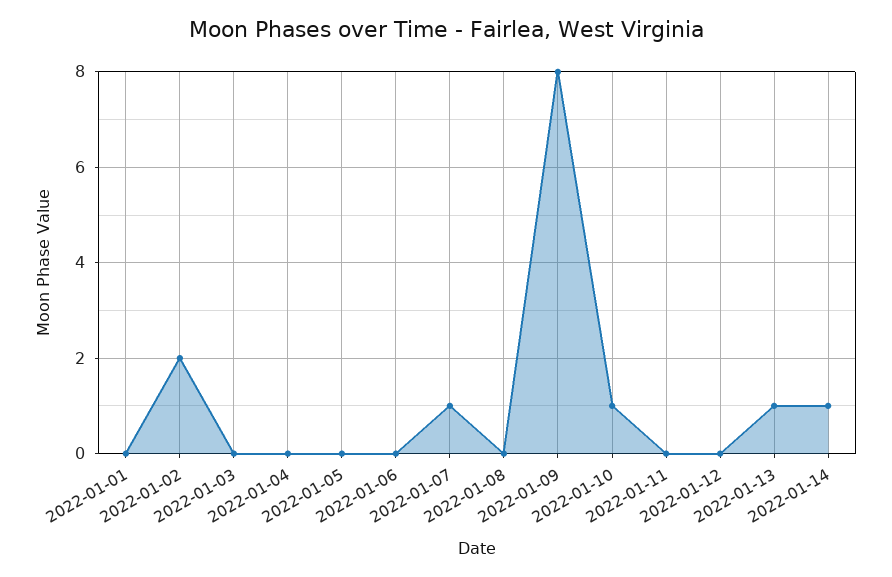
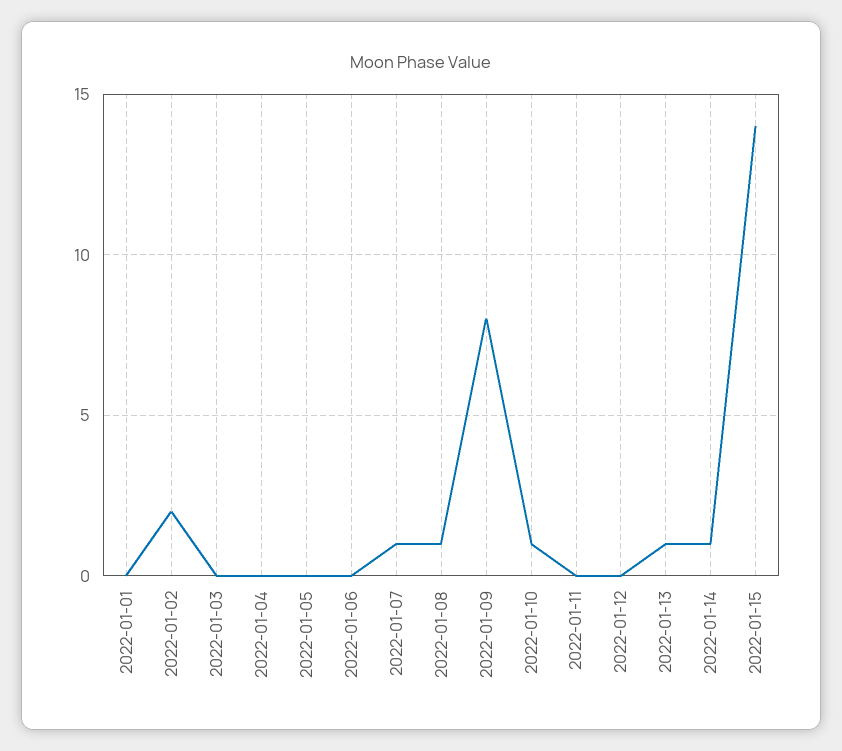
2022-01-08: 0 -> 1
2022-01-15: none -> 14

